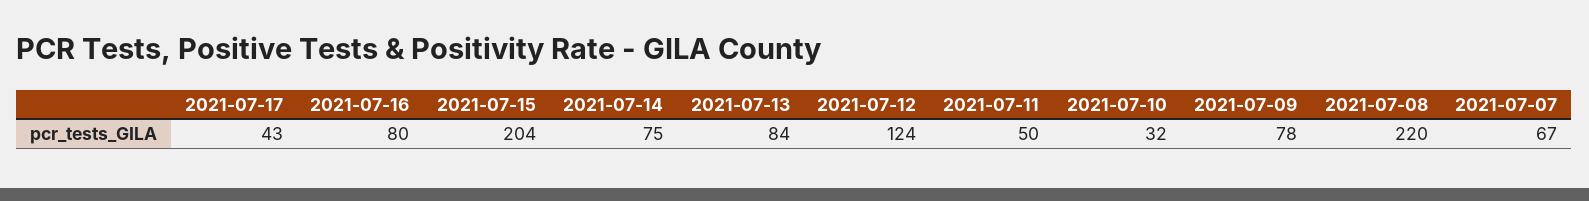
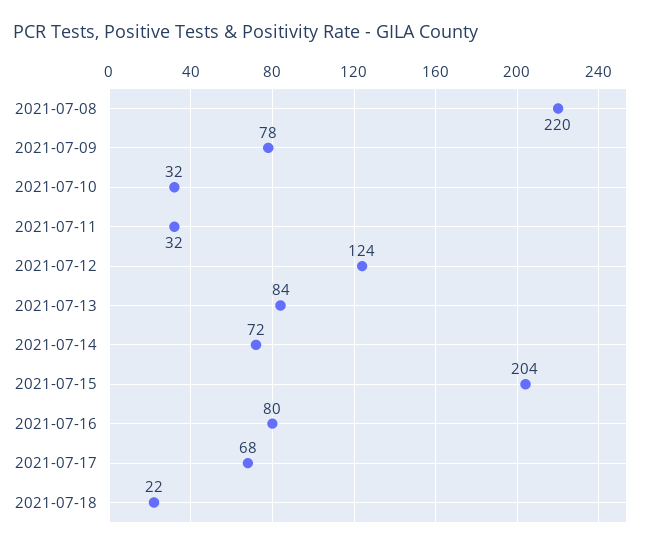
2021-07-17: 43 -> 68
2021-07-14: 75 -> 72
2021-07-11: 50 -> 32
2021-07-07: 67 -> none
2021-07-18: none -> 22

